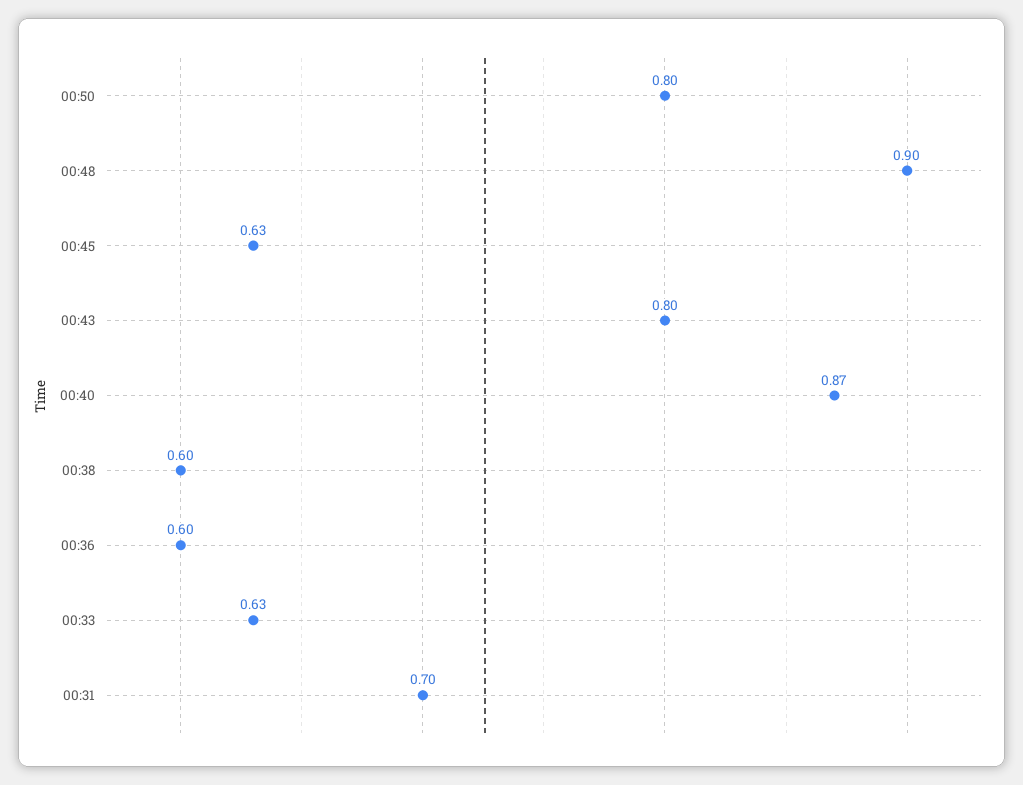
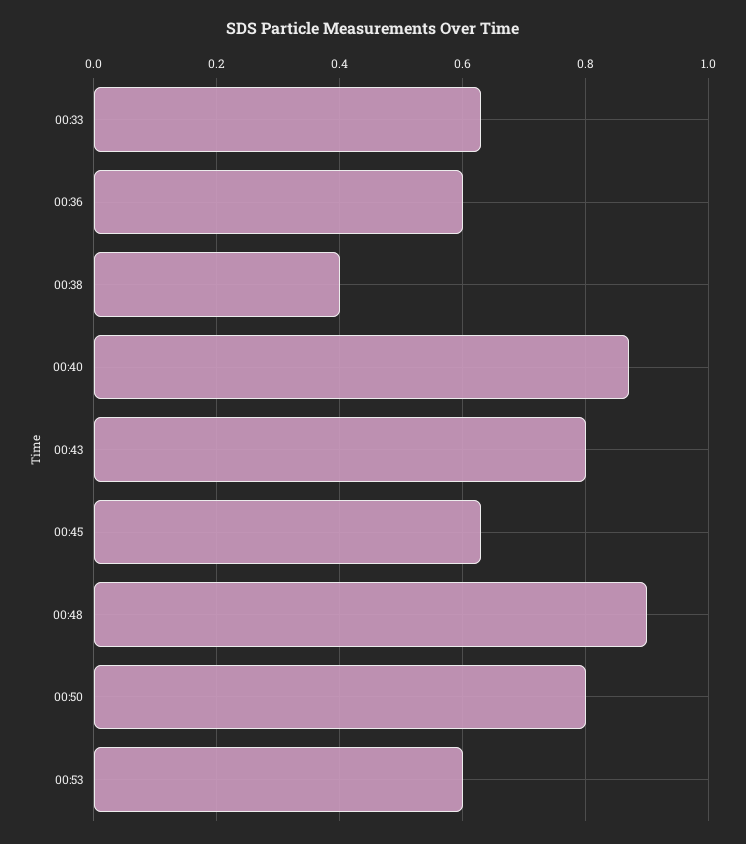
00:38: 0.6 -> 0.4
00:31: 0.7 -> none
00:53: none -> 0.6

